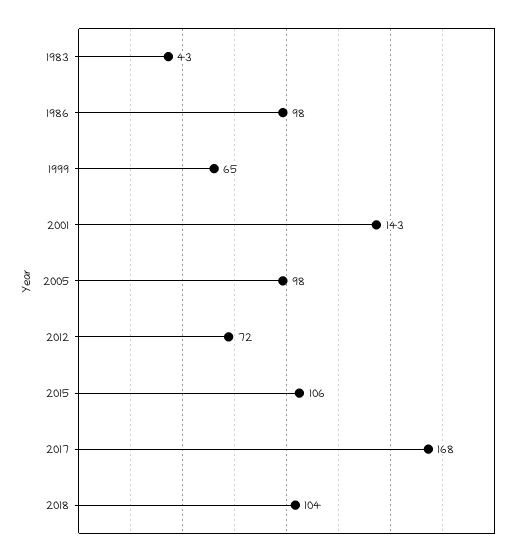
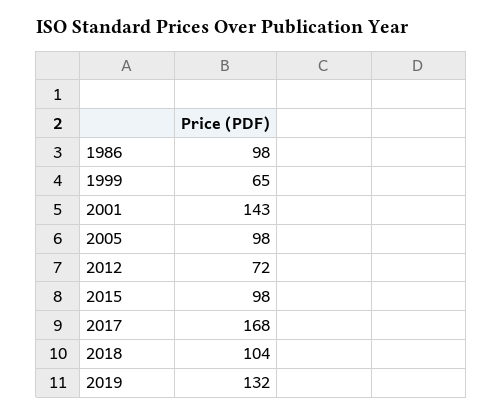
1983: 43 -> none
2015: 106 -> 98
2019: none -> 132

